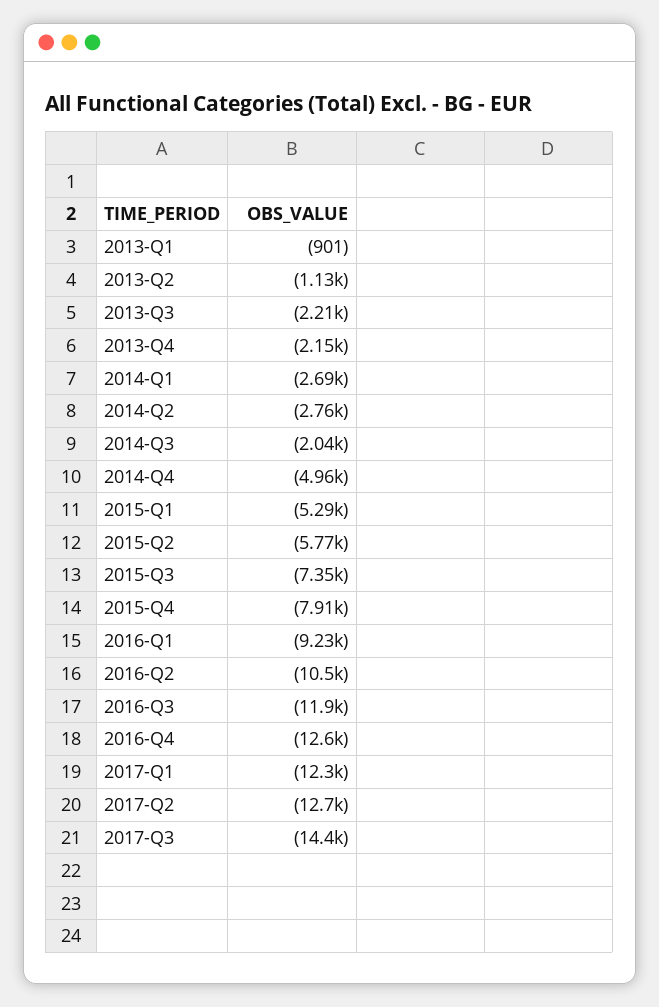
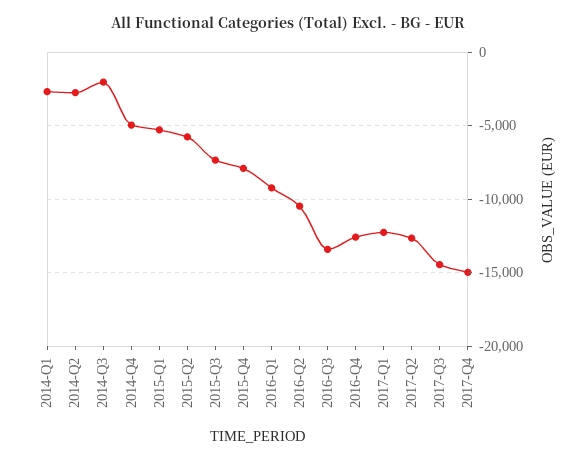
2013-Q1: -901 -> none
2013-Q2: -1130 -> none
2013-Q3: -2210 -> none
2013-Q4: -2150 -> none
2016-Q3: -11900 -> -13500
2017-Q4: none -> -15000

